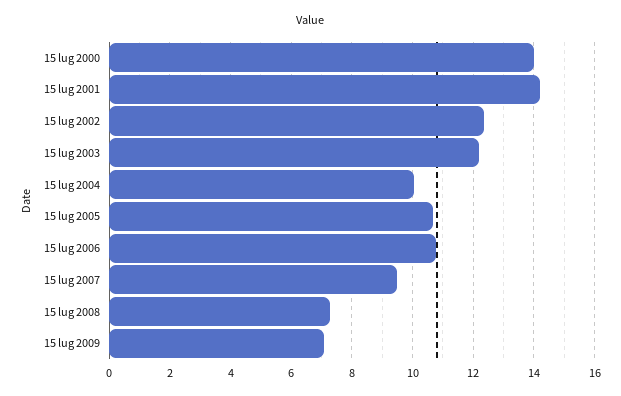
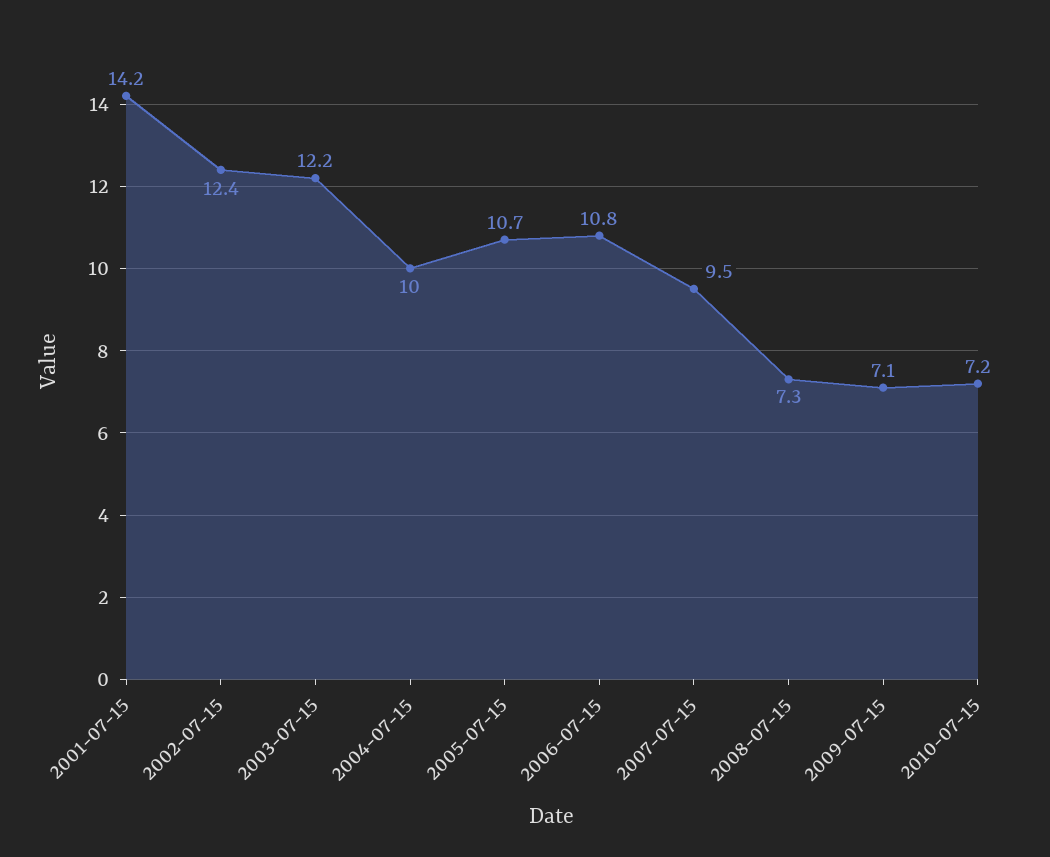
15 lug 2000: 14 -> none
2010-07-15: none -> 7.2

